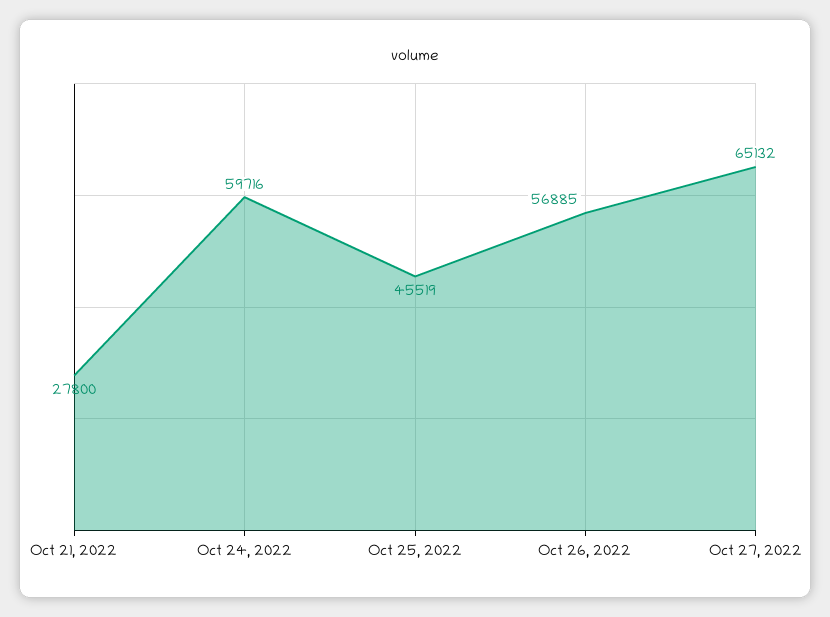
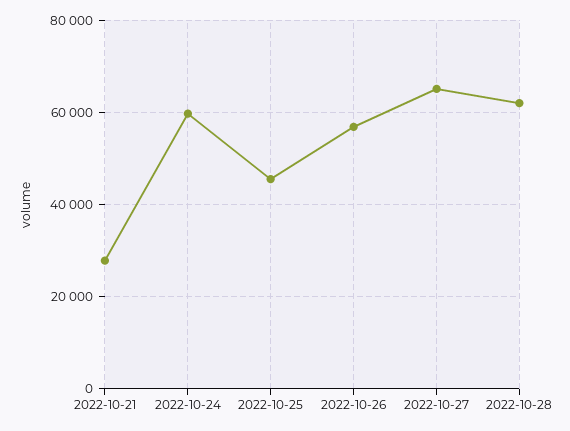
2022-10-28: none -> 62000

